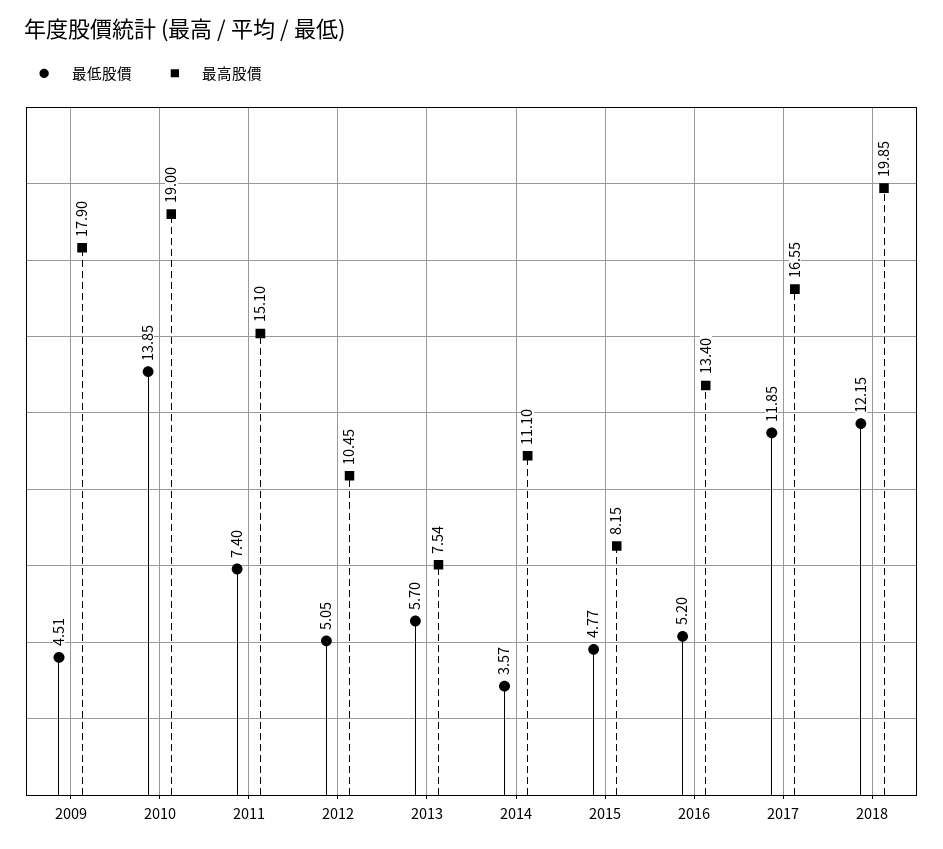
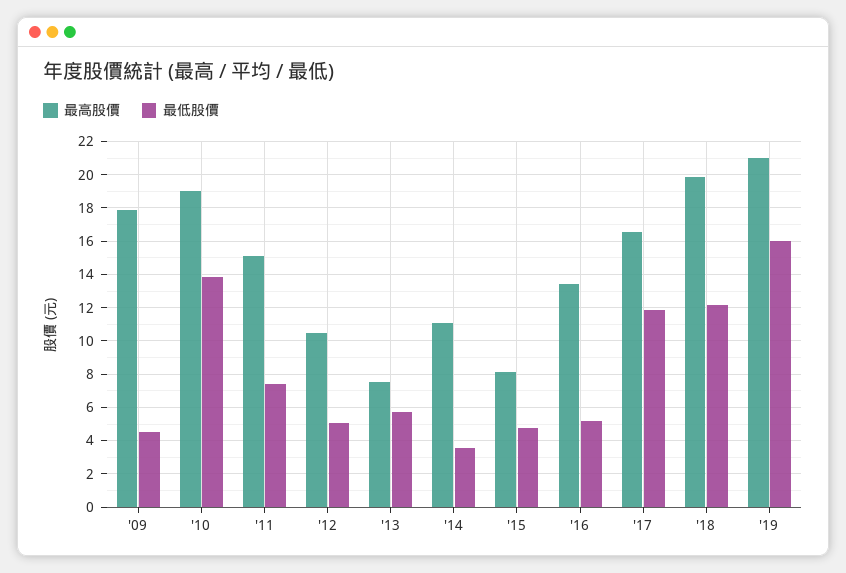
最高股價, '19: none -> 21
最低股價, '19: none -> 16

